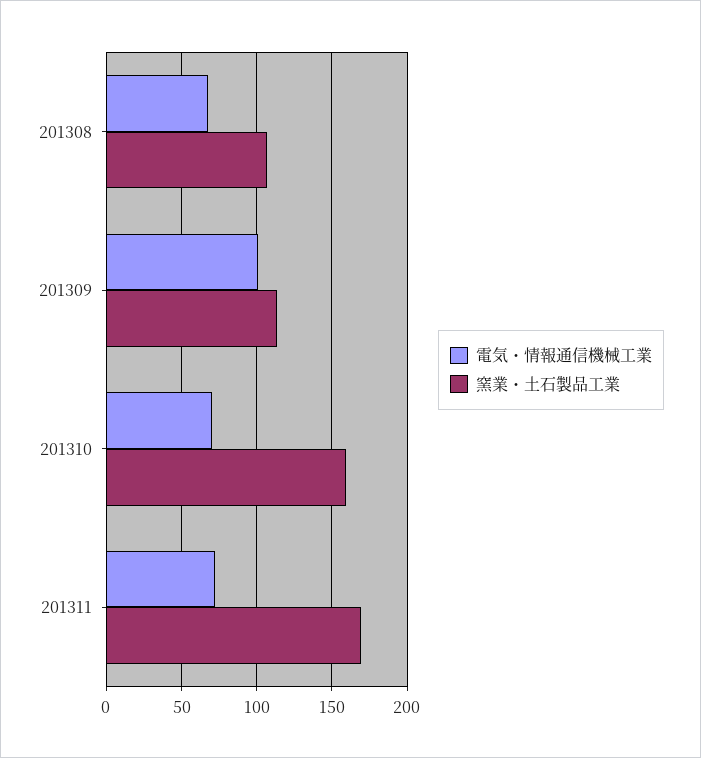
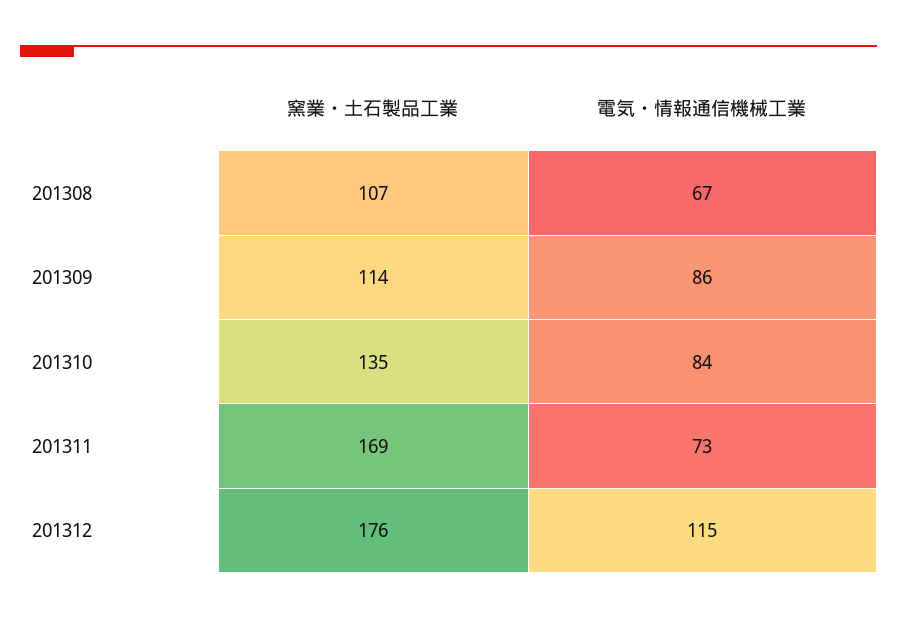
電気・情報通信機械工業, 201309: 100 -> 86
電気・情報通信機械工業, 201310: 70 -> 84
窯業・土石製品工業, 201310: 160 -> 135
窯業・土石製品工業, 201312: none -> 176
電気・情報通信機械工業, 201312: none -> 115

